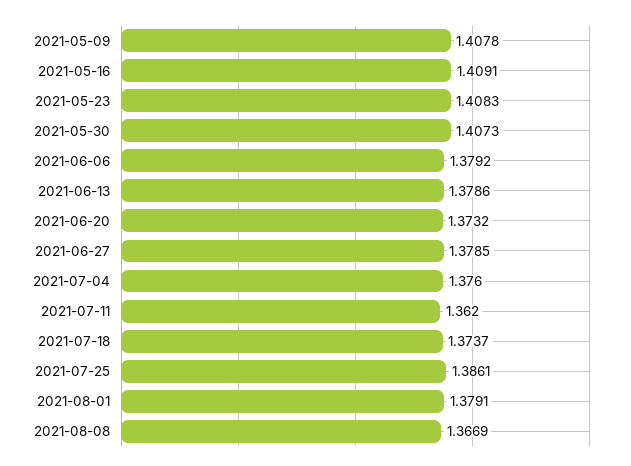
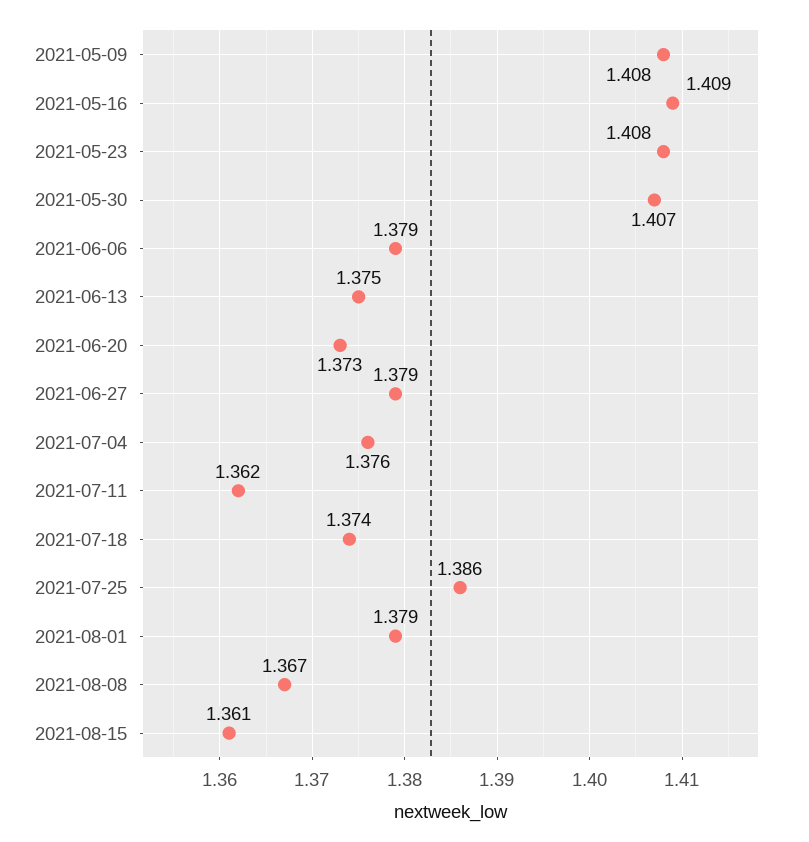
2021-06-13: 1.3786 -> 1.375
2021-08-15: none -> 1.361

